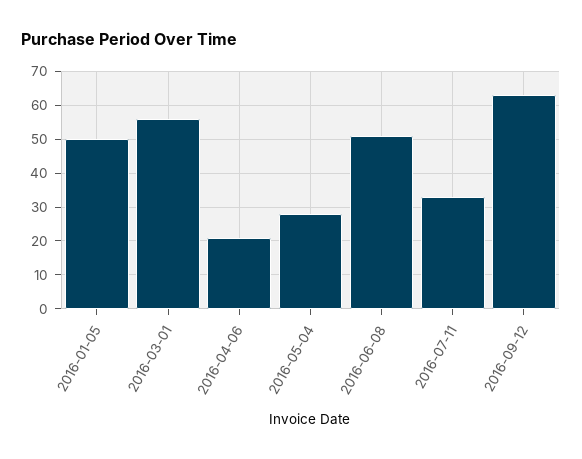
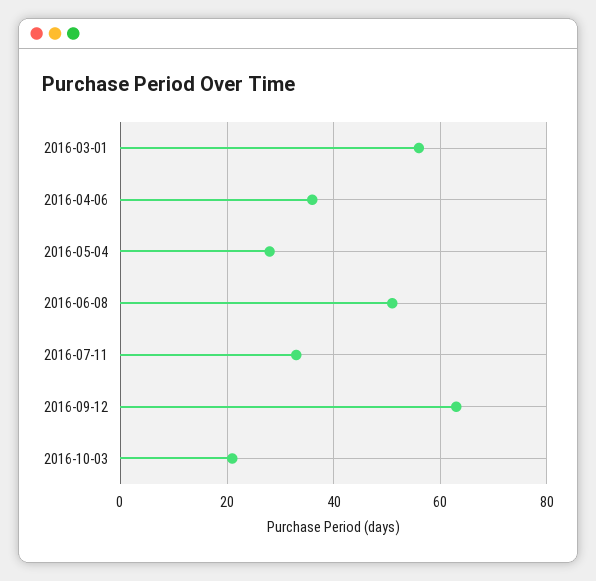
2016-01-05: 50 -> none
2016-04-06: 20 -> 35
2016-10-03: none -> 20

